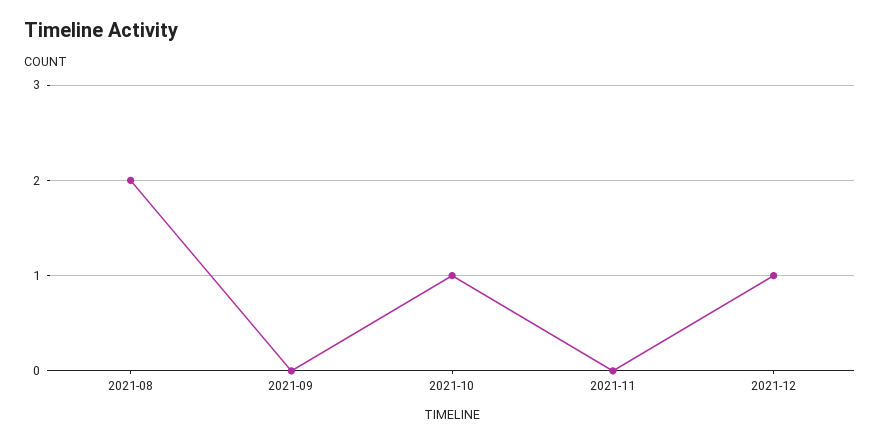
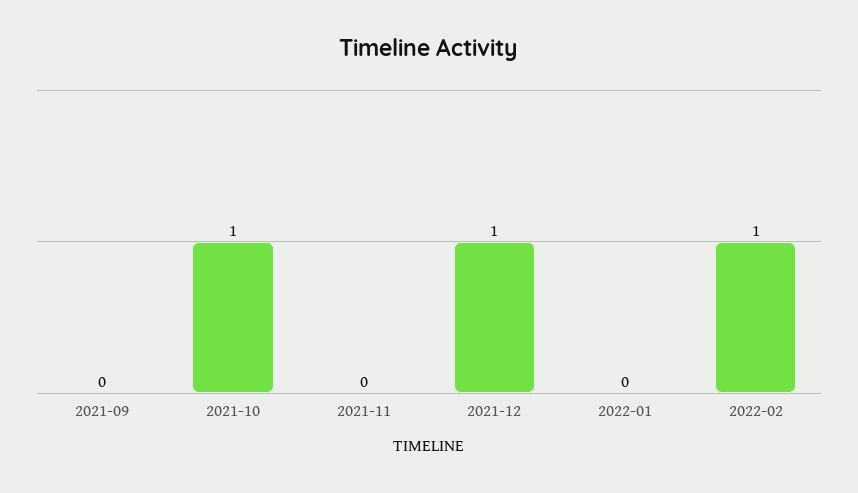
2021-08: 2 -> none
2022-01: none -> 0
2022-02: none -> 1

